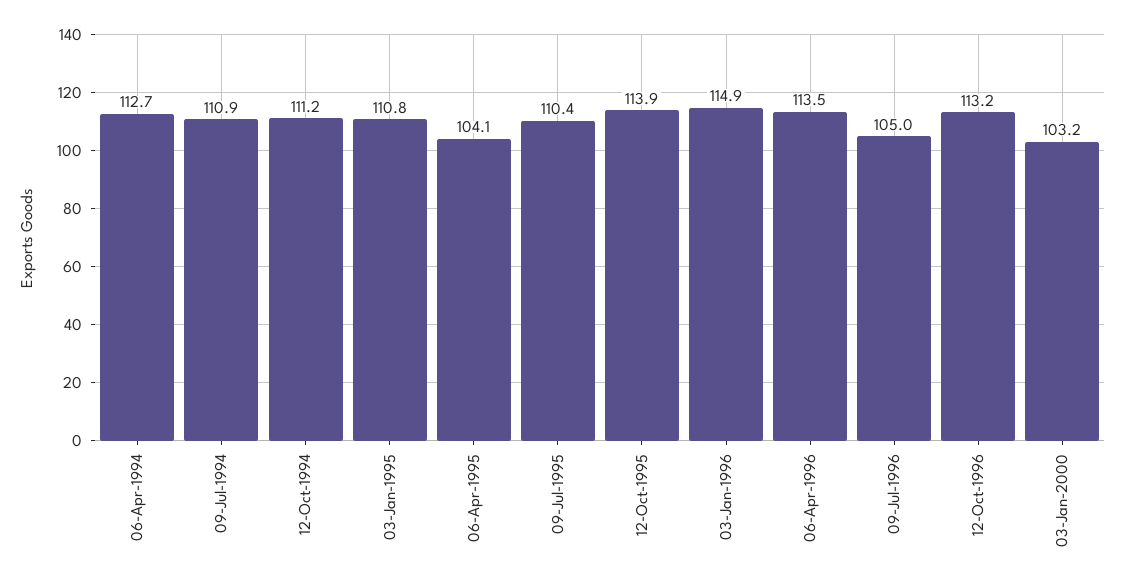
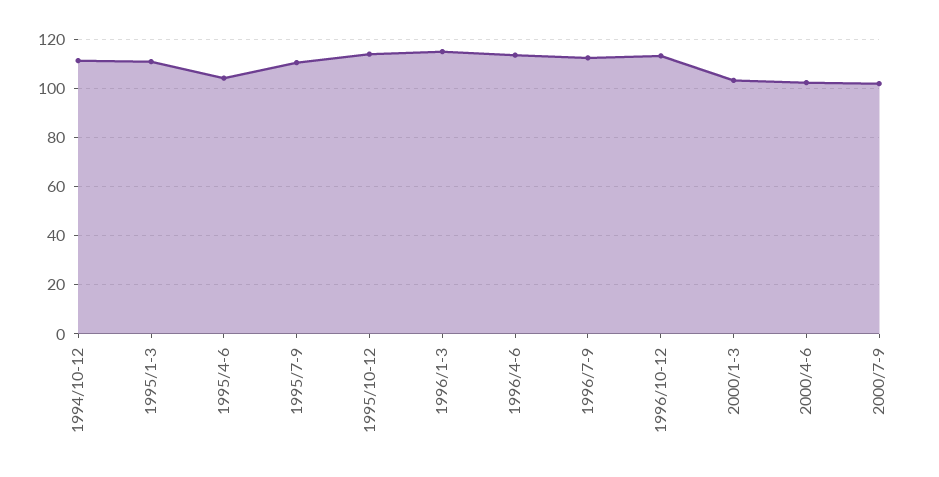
06-Apr-1994: 112.7 -> none
09-Jul-1994: 110.9 -> none
09-Jul-1996: 105 -> 112.5
2000/4-6: none -> 102.5
2000/7-9: none -> 102.5

